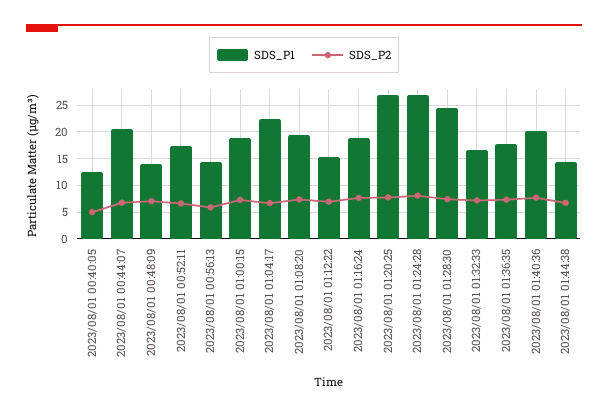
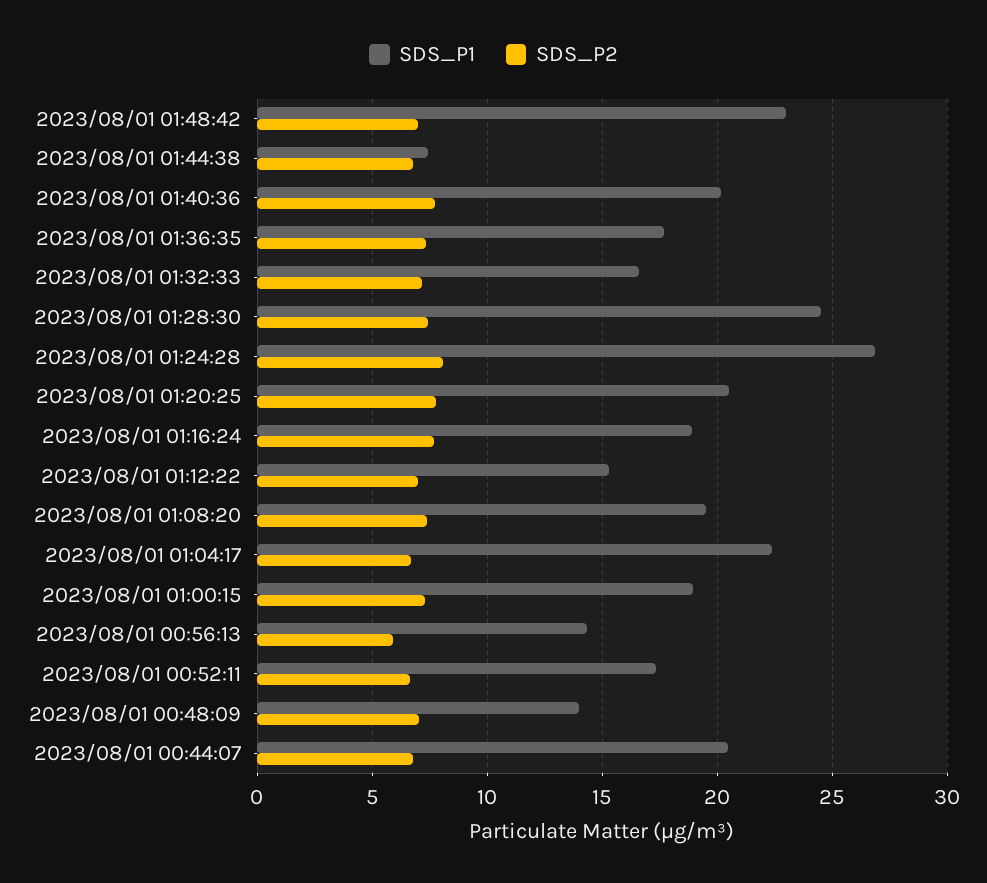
SDS_P1, 2023/08/01 00:40:05: 12.5 -> none
SDS_P2, 2023/08/01 00:40:05: 5 -> none
SDS_P1, 2023/08/01 01:20:25: 27.5 -> 20.5
SDS_P1, 2023/08/01 01:44:38: 15 -> 7.5
SDS_P1, 2023/08/01 01:48:42: none -> 23
SDS_P2, 2023/08/01 01:48:42: none -> 7

